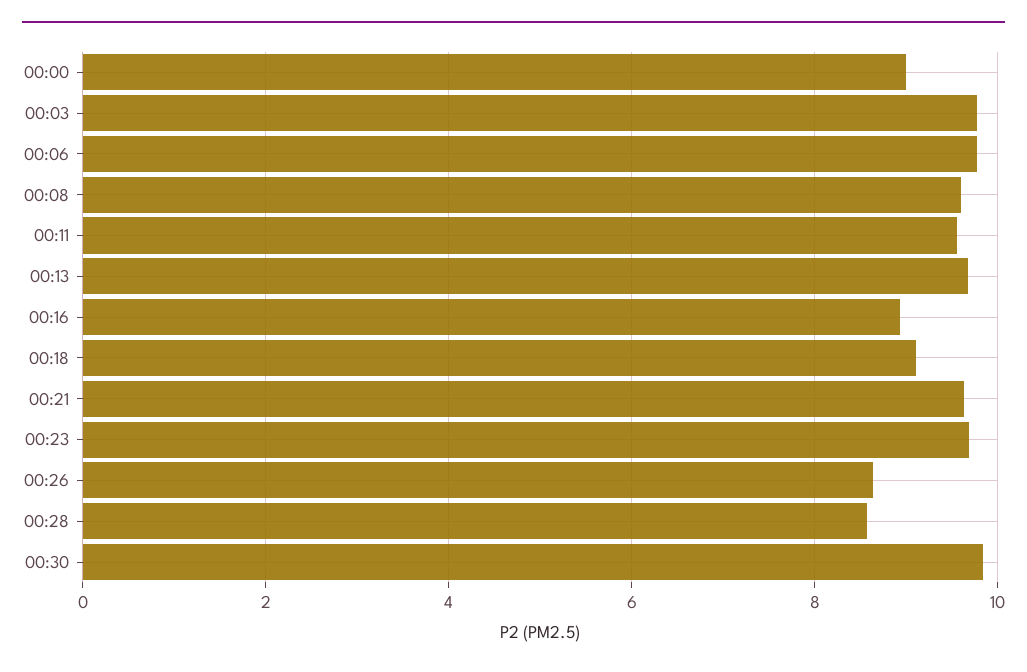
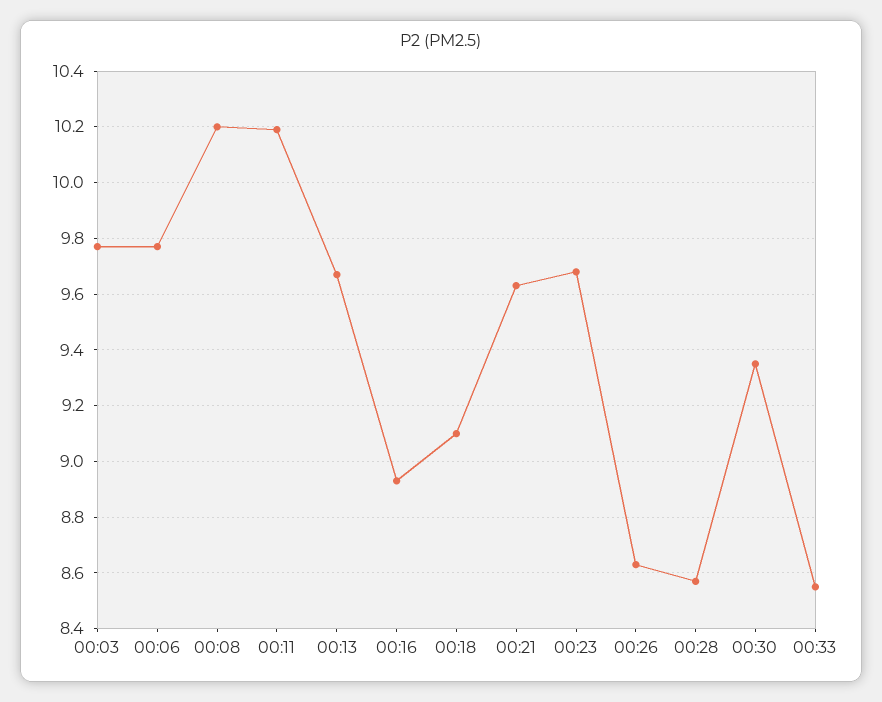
00:00: 9 -> none
00:08: 9.6 -> 10.2
00:11: 9.6 -> 10.2
00:30: 9.8 -> 9.35
00:33: none -> 8.55

